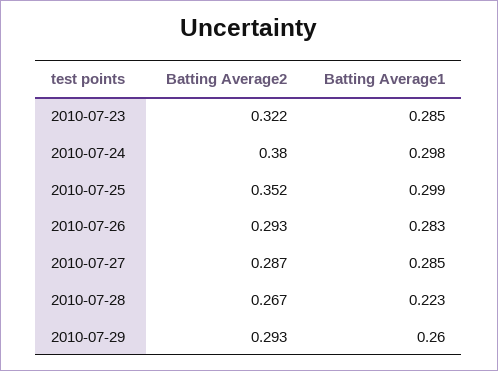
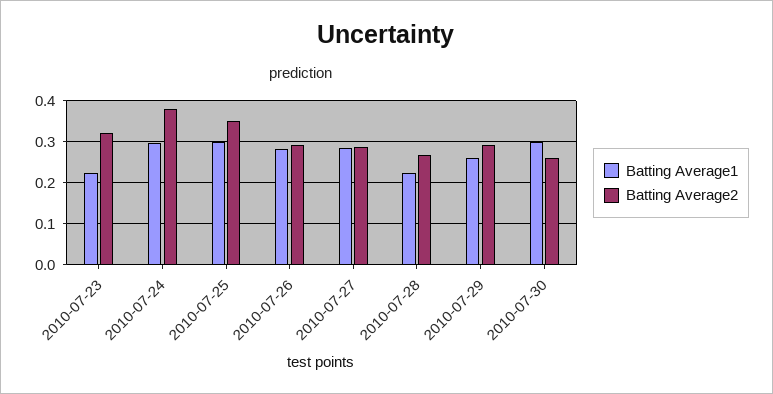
Batting Average1, 2010-07-23: 0.285 -> 0.22
Batting Average1, 2010-07-30: none -> 0.3
Batting Average2, 2010-07-30: none -> 0.26

